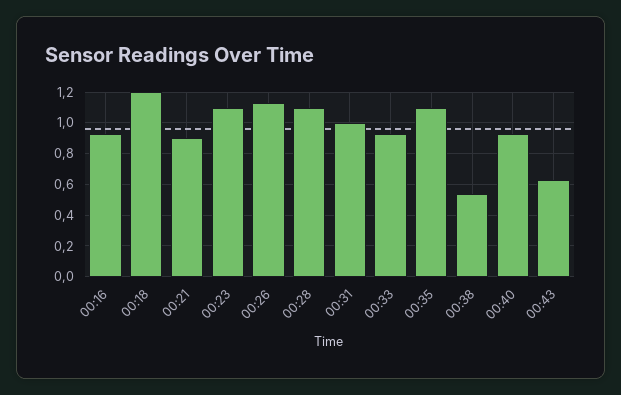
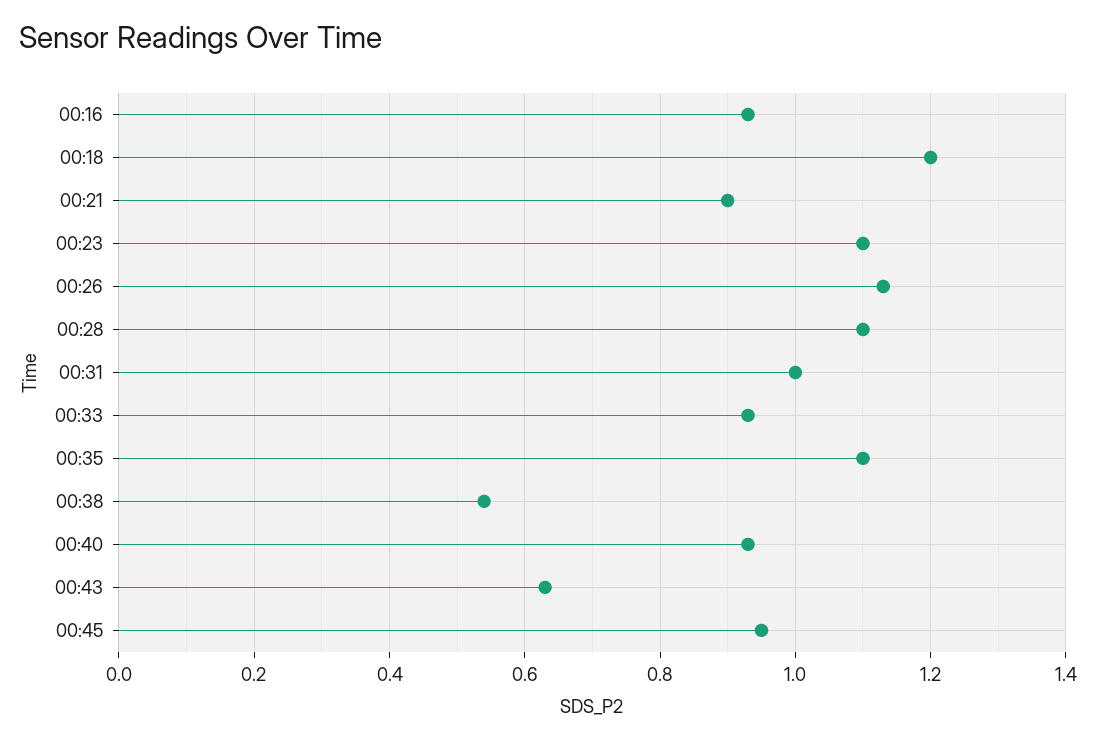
00:45: none -> 0.95

